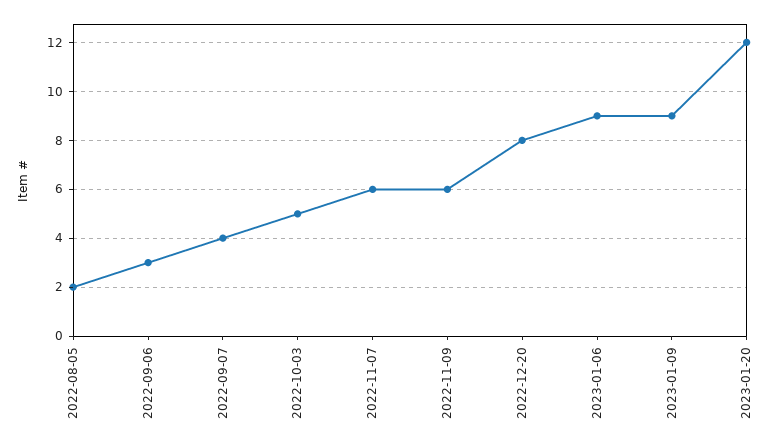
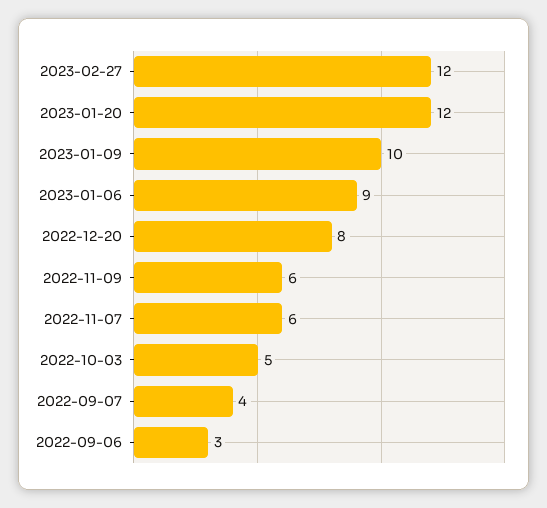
2022-08-05: 2 -> none
2023-01-09: 9 -> 10
2023-02-27: none -> 12

